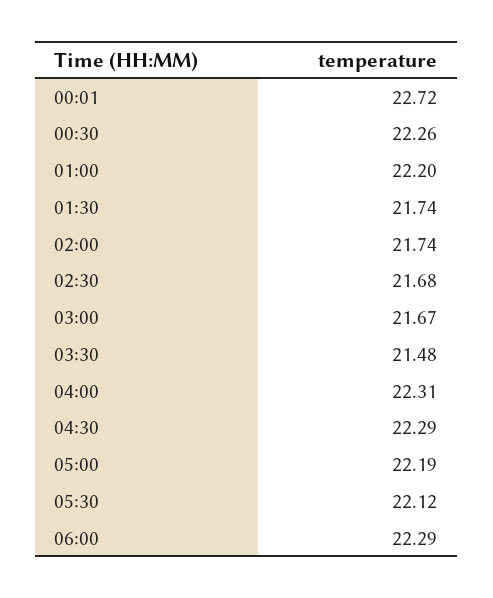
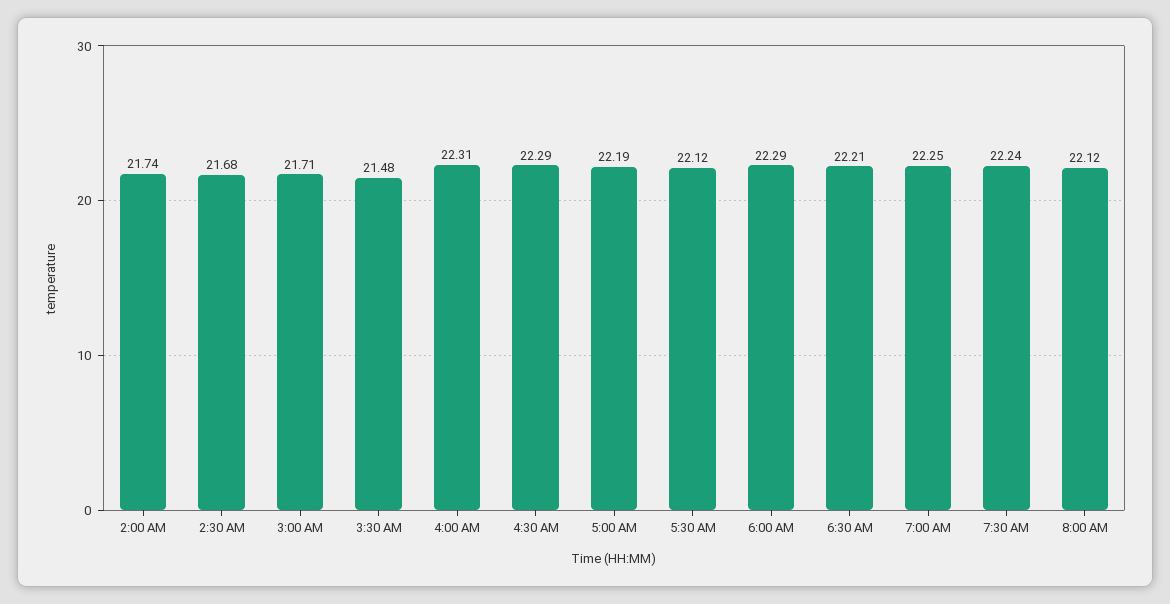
00:01: 22.72 -> none
00:30: 22.26 -> none
01:00: 22.2 -> none
01:30: 21.74 -> none
03:00: 21.67 -> 21.71
6:30 AM: none -> 22.21
7:00 AM: none -> 22.25
7:30 AM: none -> 22.24
8:00 AM: none -> 22.12

